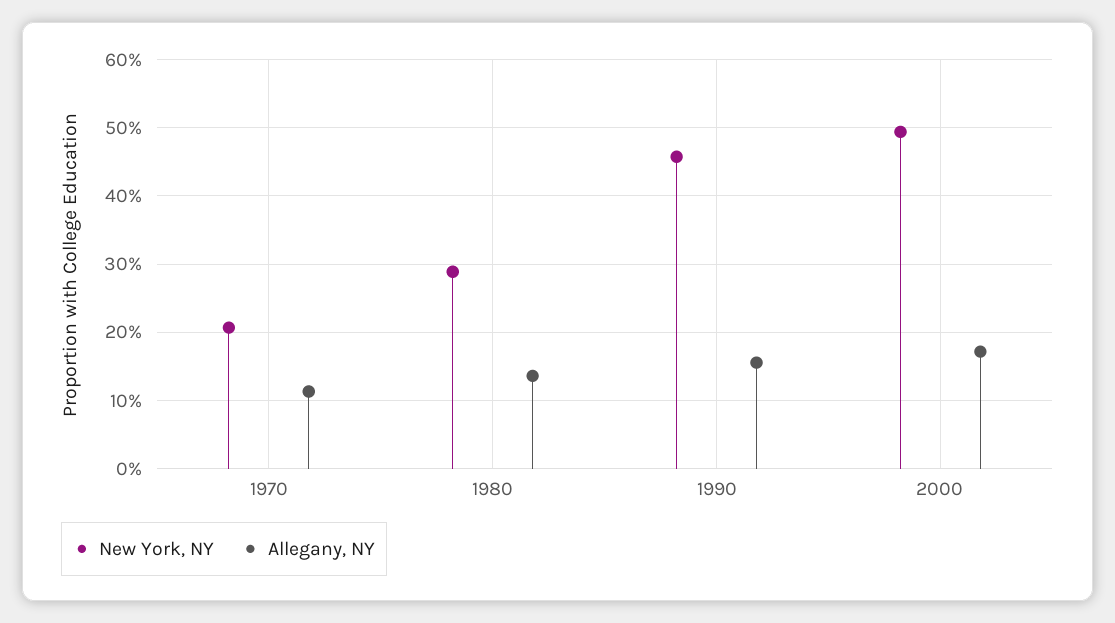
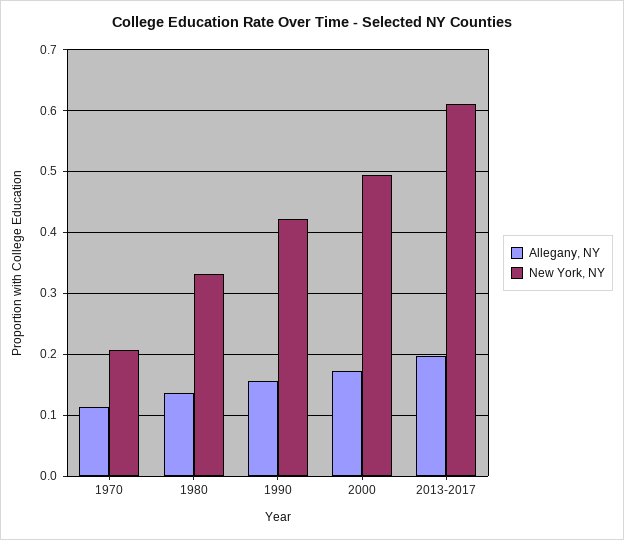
New York, NY, 1980: 0.29 -> 0.33
New York, NY, 1990: 0.46 -> 0.42
Allegany, NY, 2013-2017: none -> 0.2
New York, NY, 2013-2017: none -> 0.61

